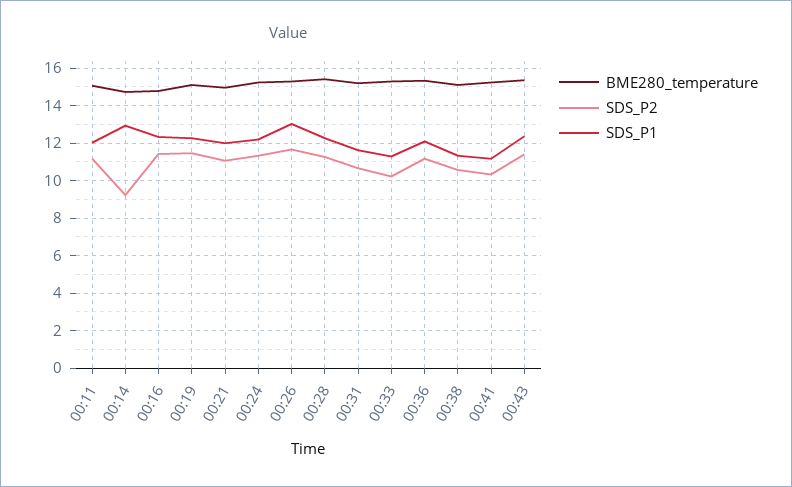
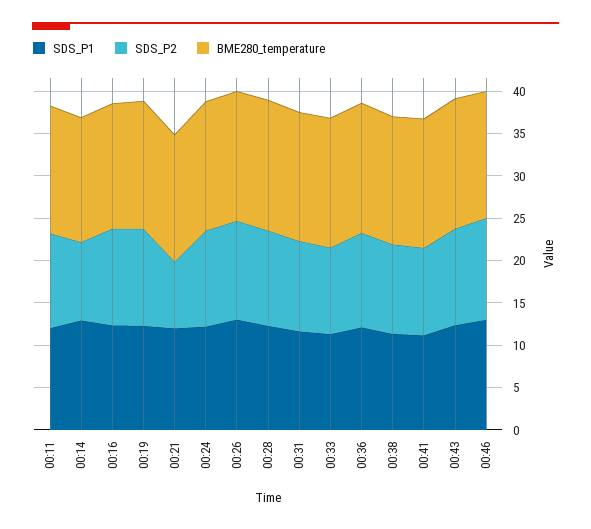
SDS_P2, 00:21: 11 -> 8
SDS_P1, 00:46: none -> 13
SDS_P2, 00:46: none -> 12
BME280_temperature, 00:46: none -> 15

